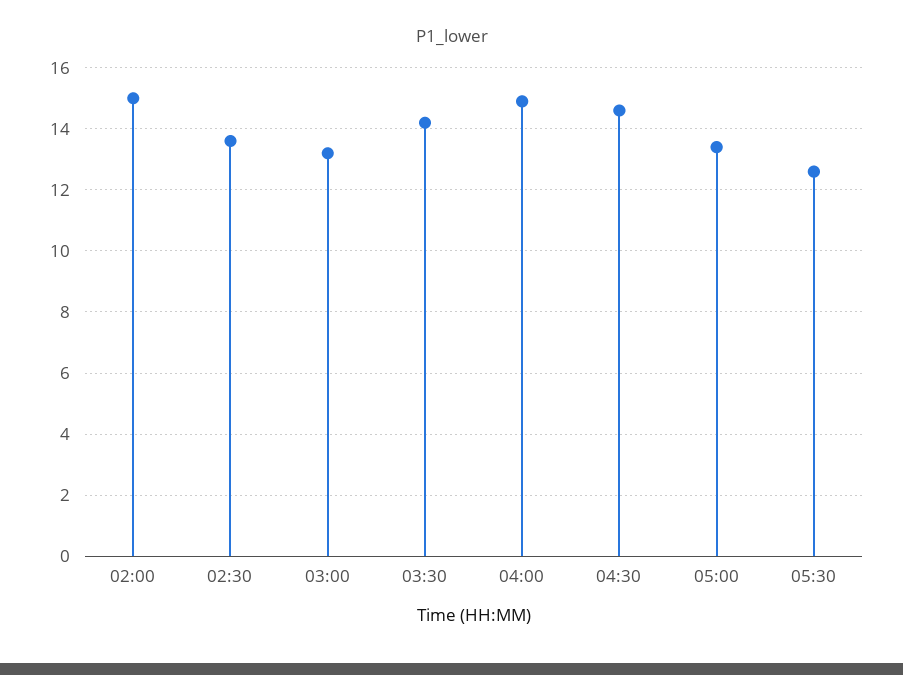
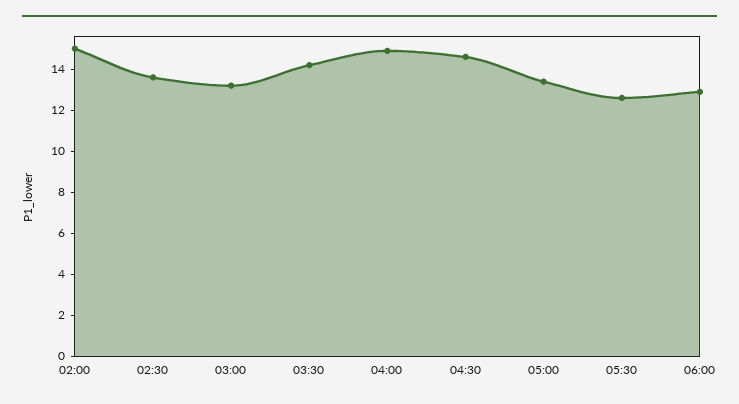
06:00: none -> 13

